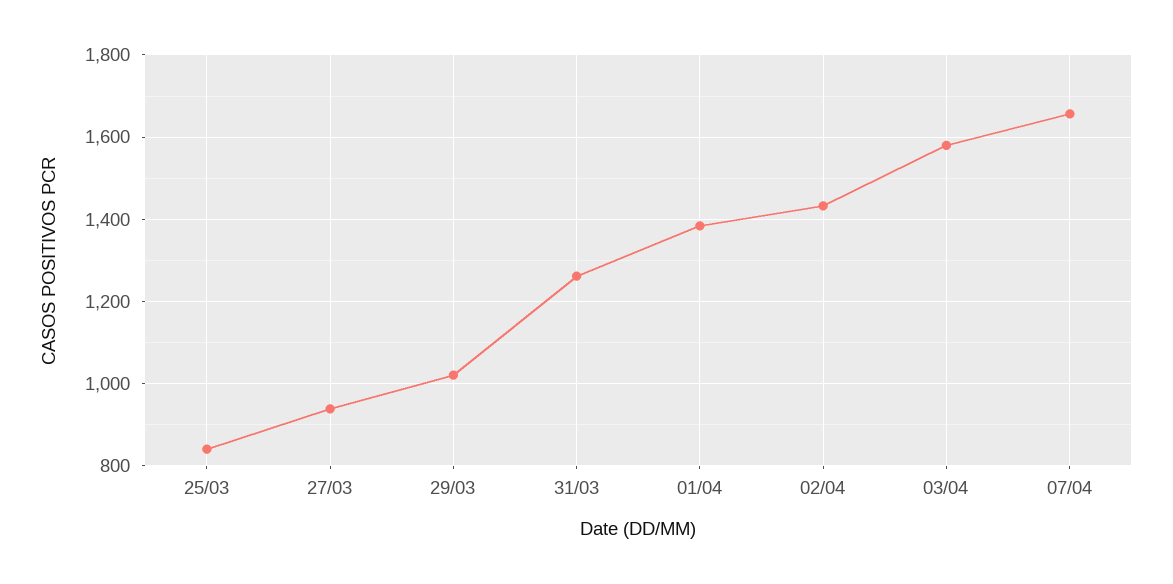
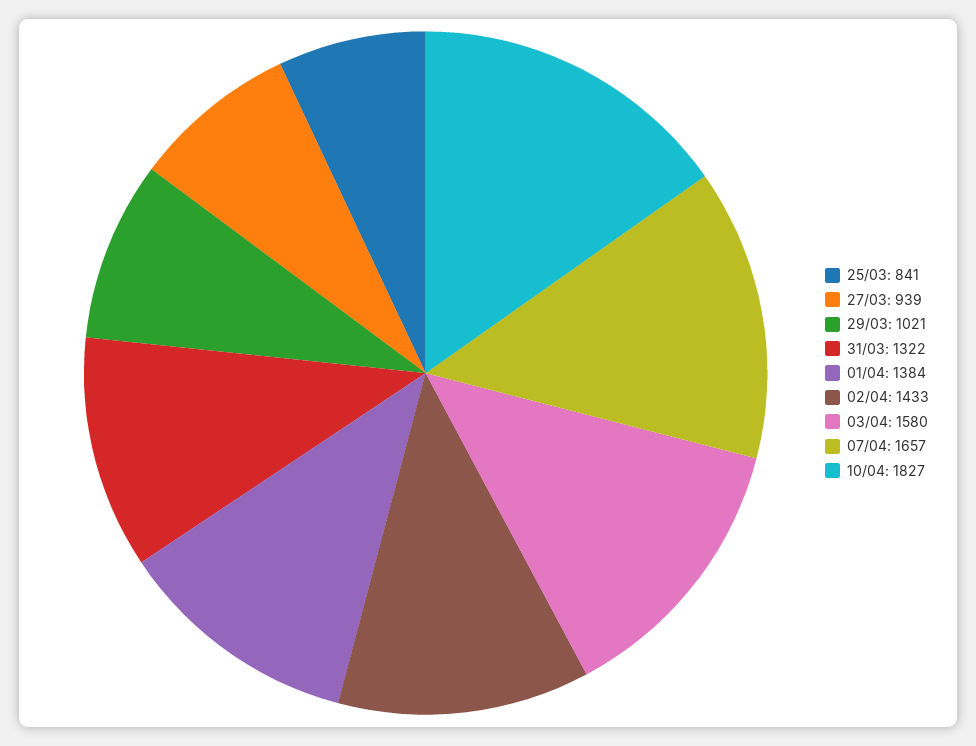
31/03: 1260 -> 1322
10/04: none -> 1827

